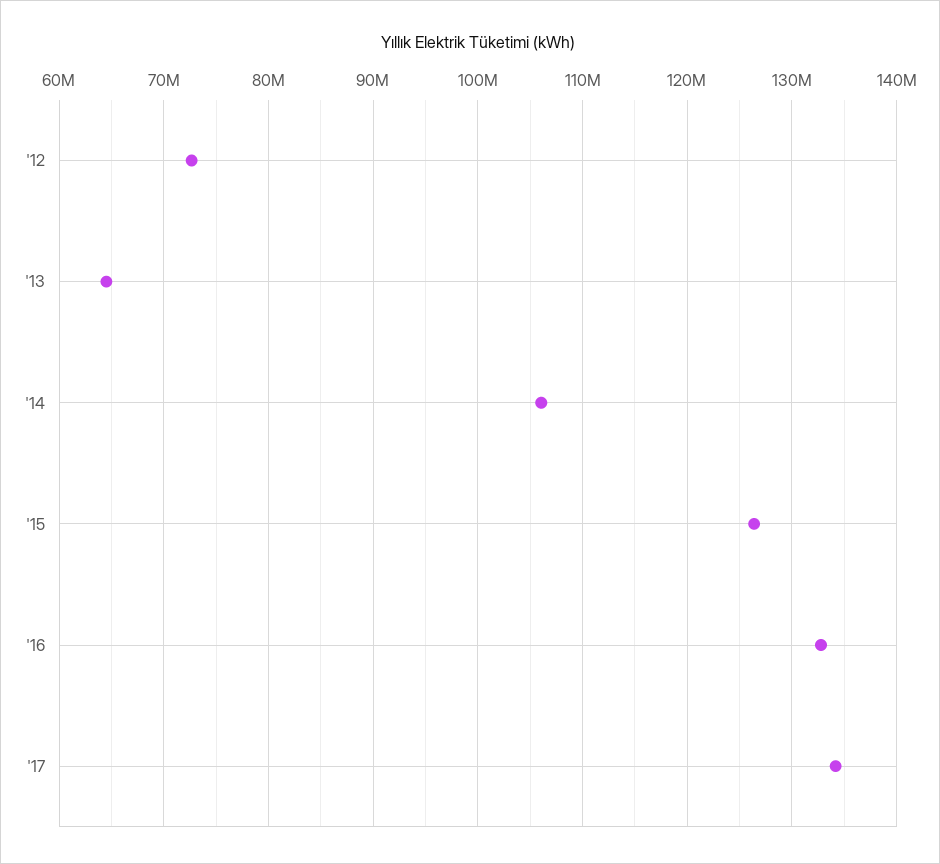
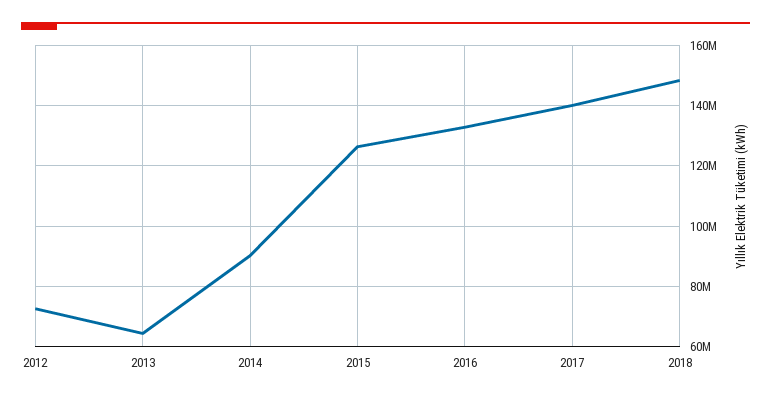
'14: 106000000 -> 90000000
'17: 134000000 -> 140000000
2018: none -> 148000000

